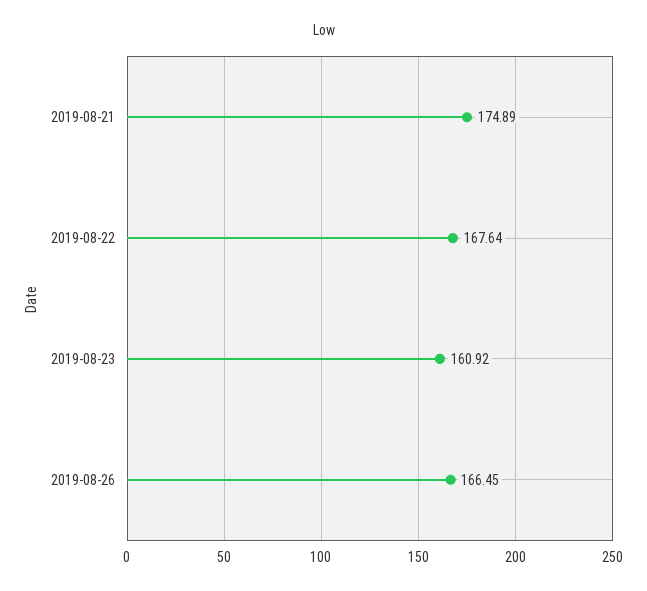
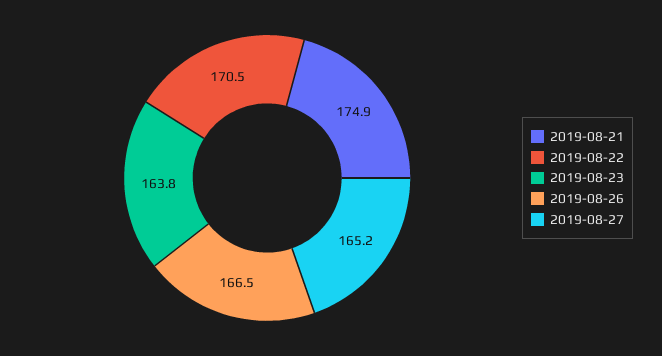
2019-08-22: 167.64 -> 170.5
2019-08-23: 160.92 -> 163.8
2019-08-27: none -> 165.2

